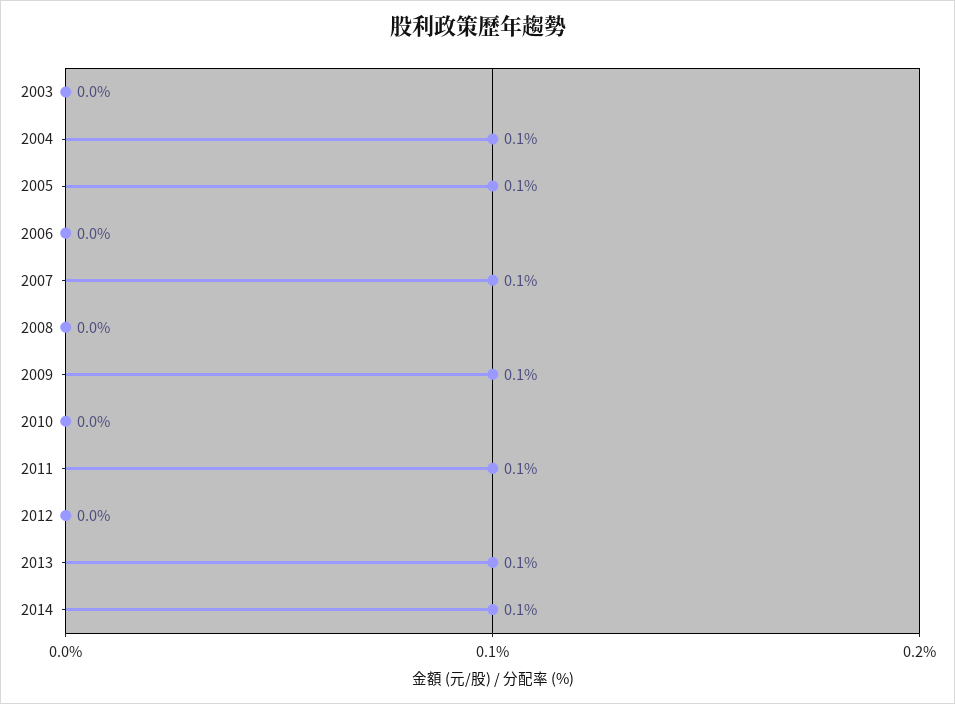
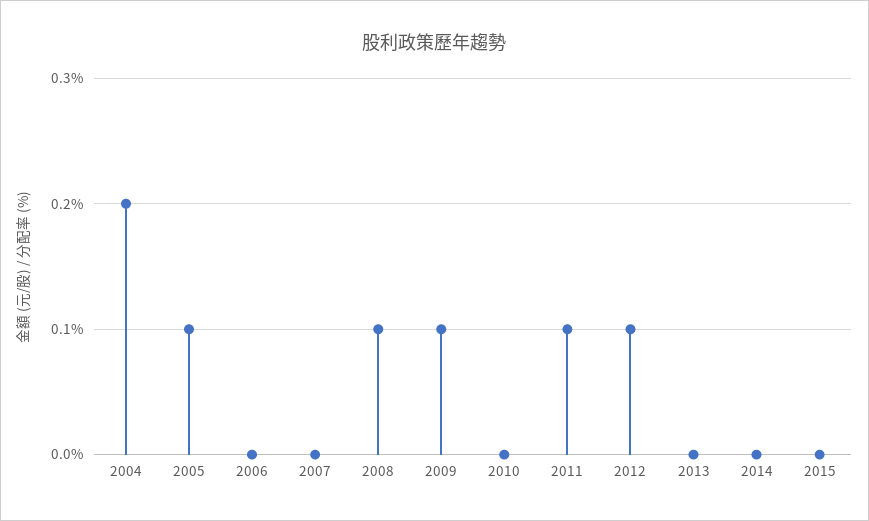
2003: 0 -> none
2004: 0.1 -> 0.2
2007: 0.1 -> 0
2008: 0 -> 0.1
2012: 0 -> 0.1
2013: 0.1 -> 0
2014: 0.1 -> 0
2015: none -> 0

